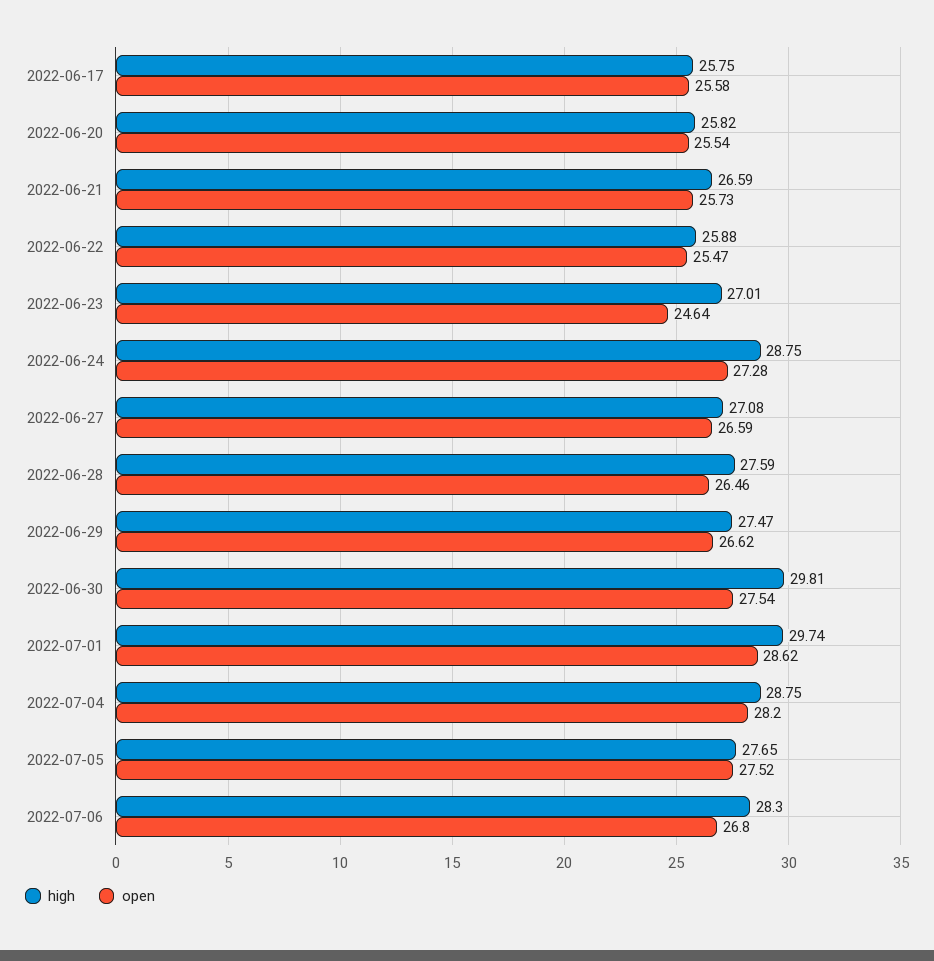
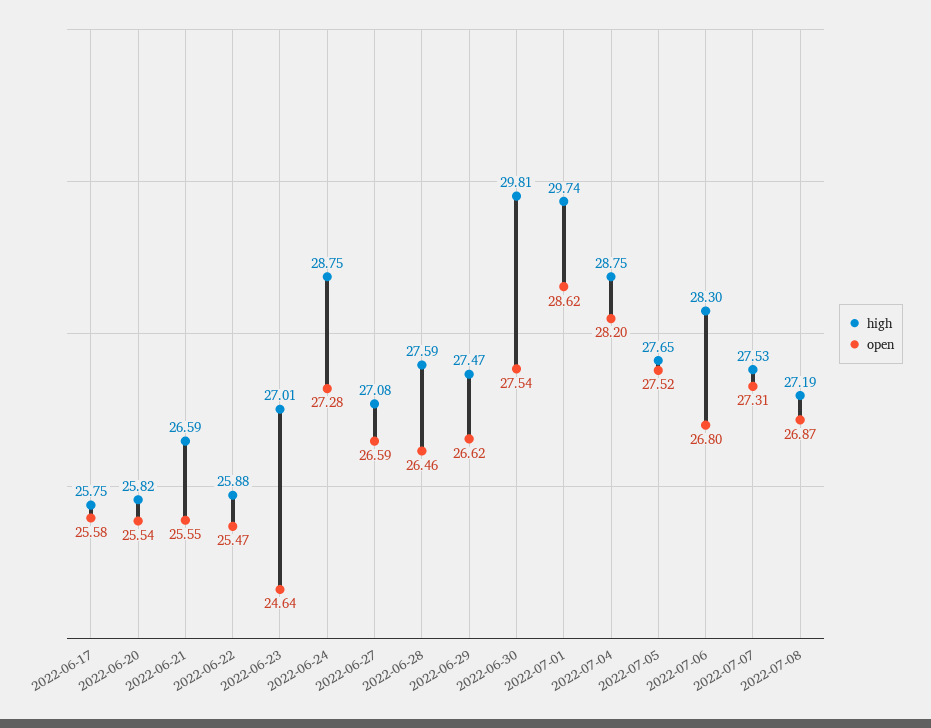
open, 2022-06-21: 25.73 -> 25.55
high, 2022-07-07: none -> 27.53
open, 2022-07-07: none -> 27.31
high, 2022-07-08: none -> 27.19
open, 2022-07-08: none -> 26.87

